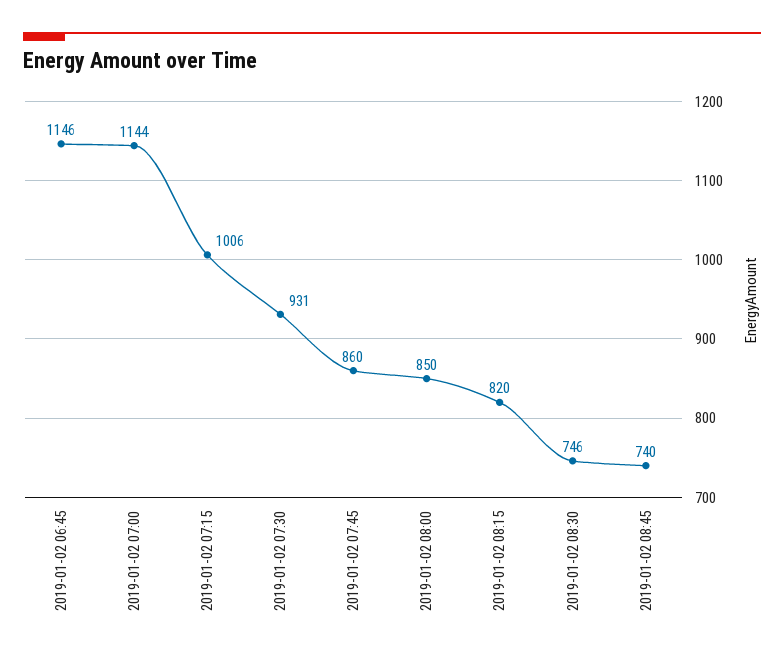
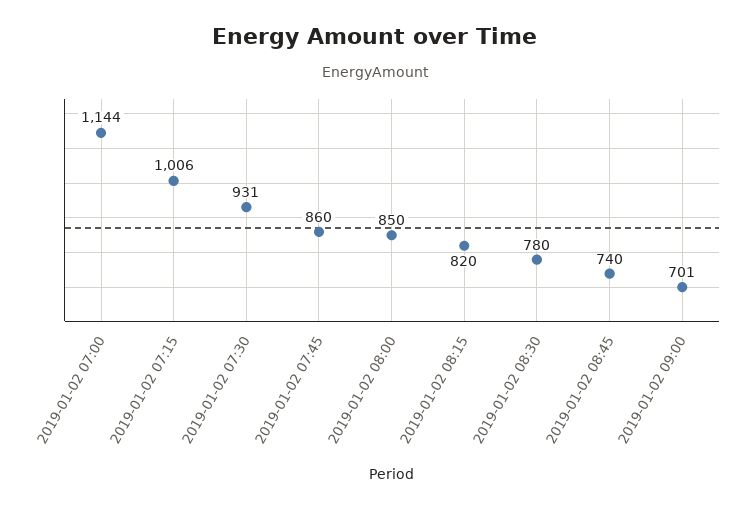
2019-01-02 06:45: 1146 -> none
2019-01-02 08:30: 746 -> 780
2019-01-02 09:00: none -> 701

